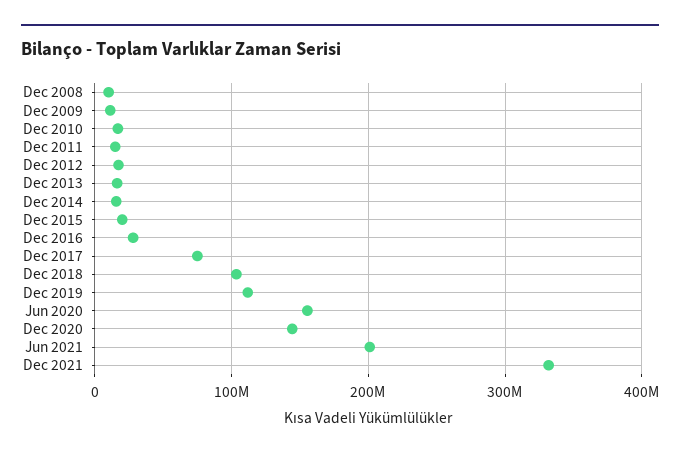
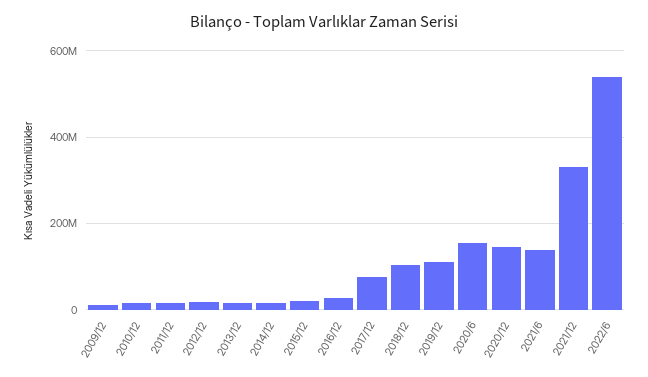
Dec 2008: 10000000 -> none
Jun 2021: 200000000 -> 140000000
2022/6: none -> 540000000

